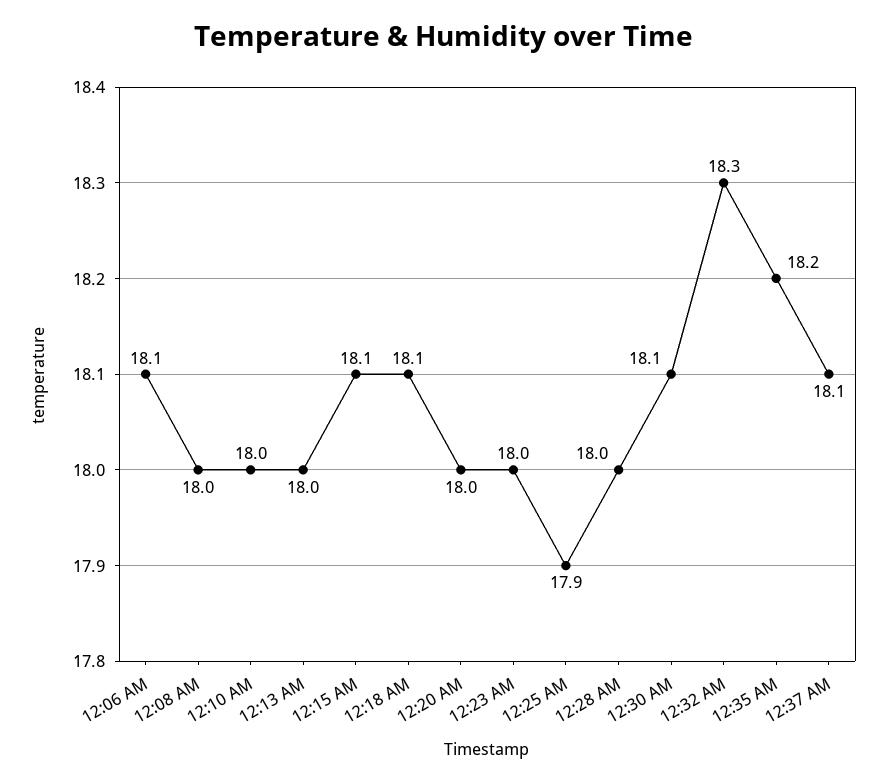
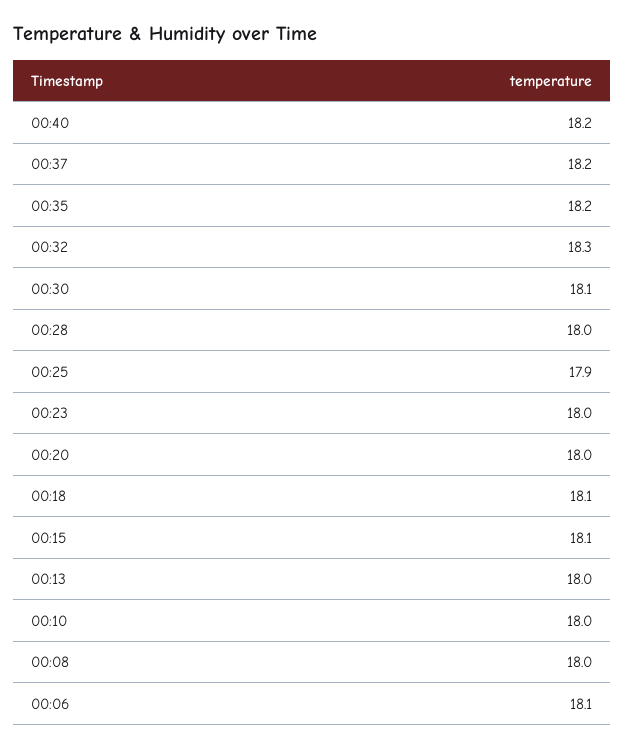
12:37 AM: 18.1 -> 18.2
00:40: none -> 18.2

